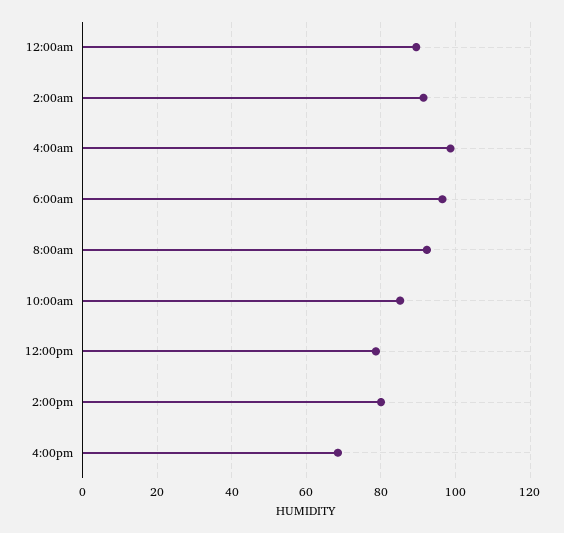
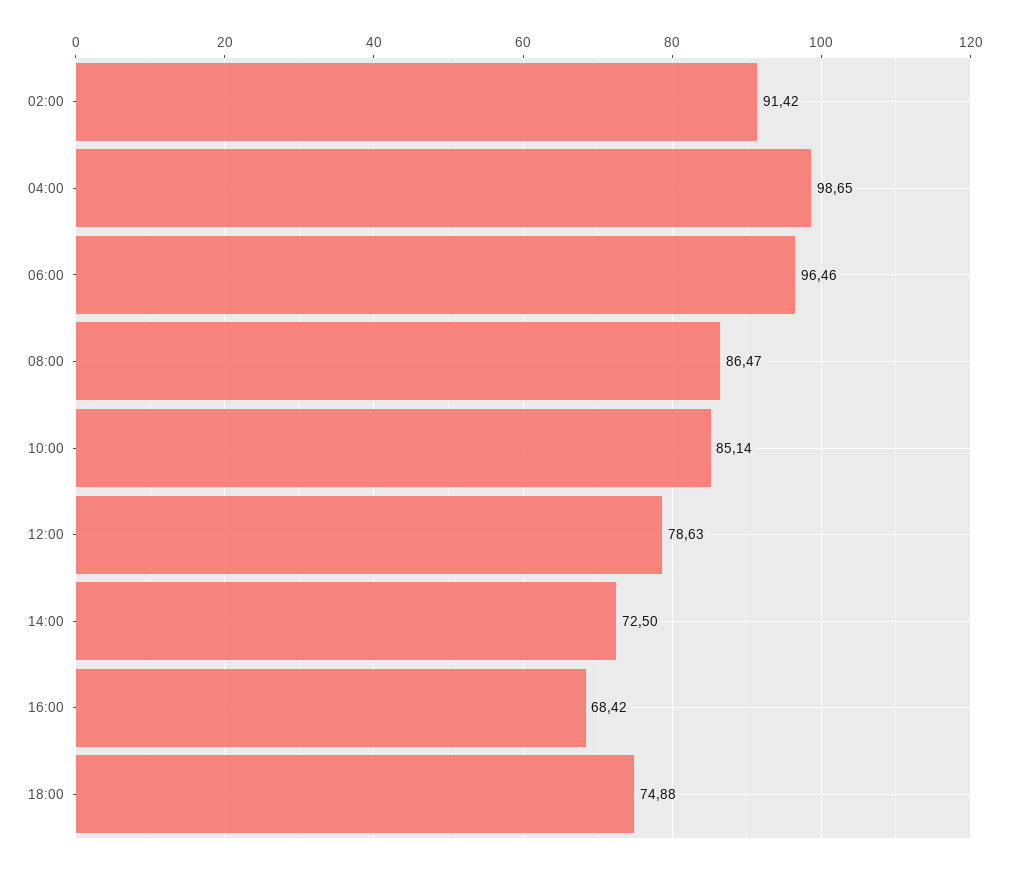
12:00am: 90 -> none
8:00am: 92 -> 86.47
2:00pm: 80 -> 72.5
18:00: none -> 74.88

